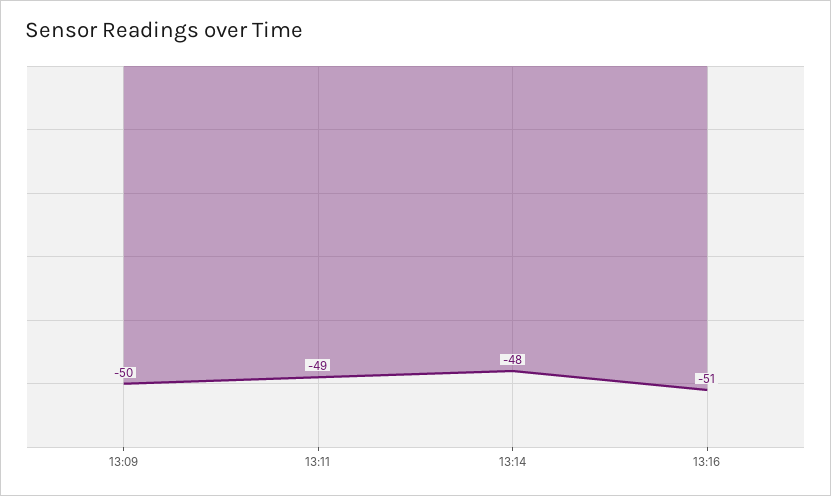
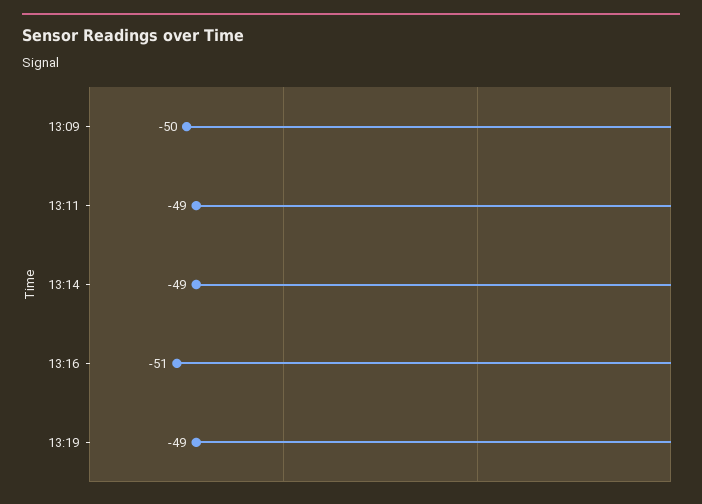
13:14: -48 -> -49
13:19: none -> -49

